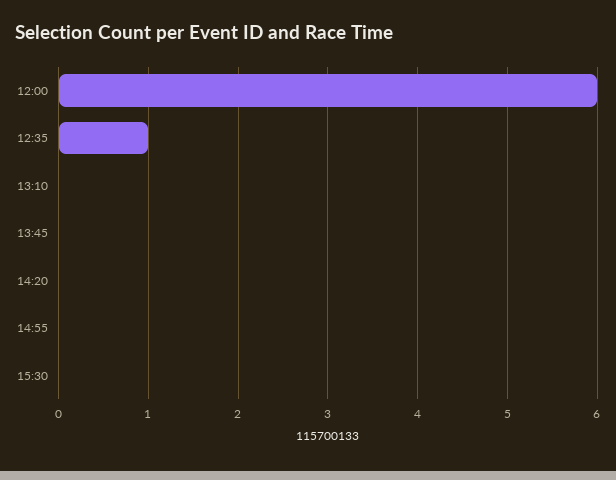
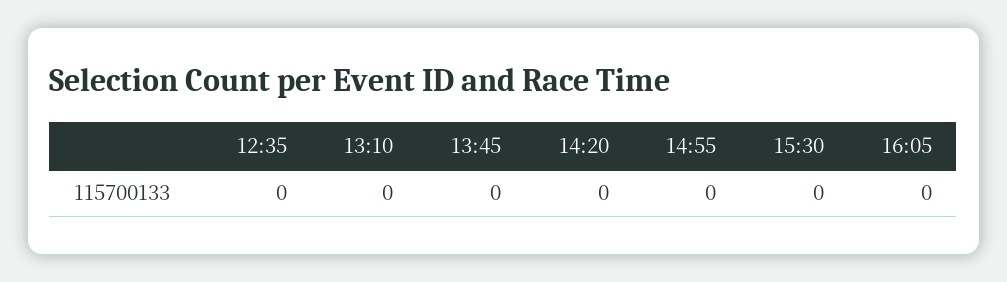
12:00: 6 -> none
12:35: 1 -> 0
16:05: none -> 0

